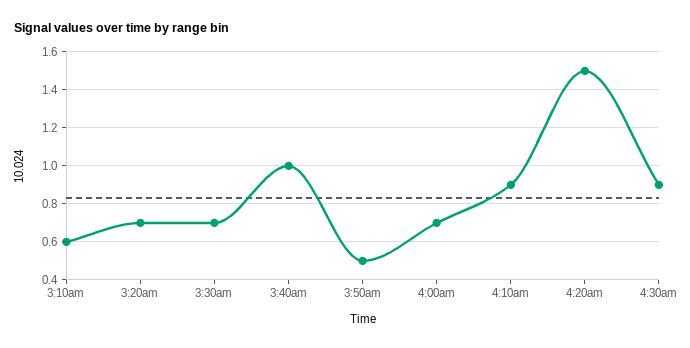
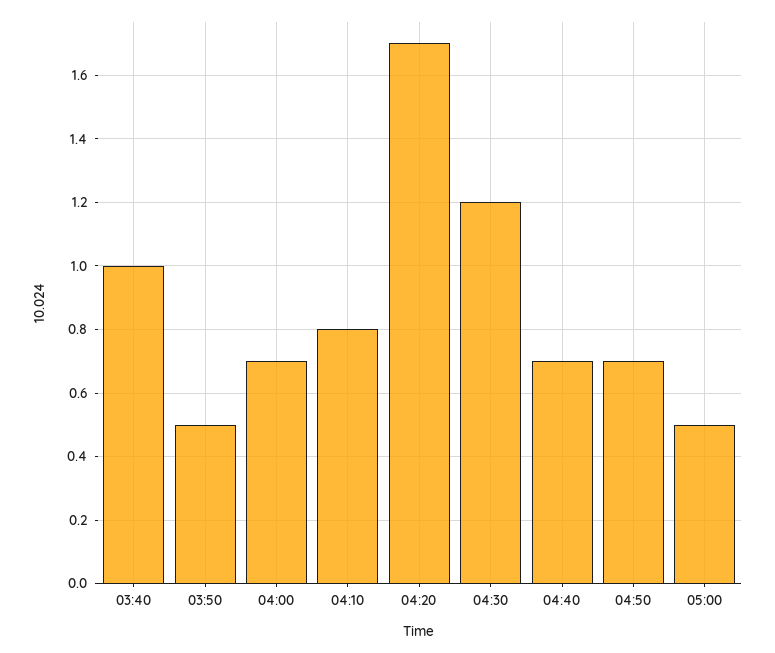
3:10am: 0.6 -> none
3:20am: 0.7 -> none
3:30am: 0.7 -> none
4:10am: 0.9 -> 0.8
4:20am: 1.5 -> 1.7
4:30am: 0.9 -> 1.2
04:40: none -> 0.7
04:50: none -> 0.7
05:00: none -> 0.5

